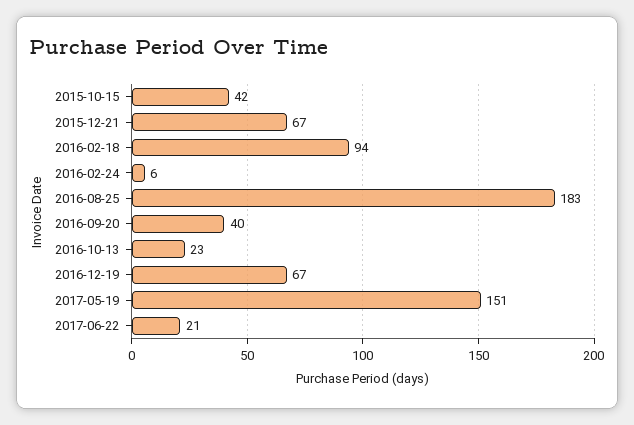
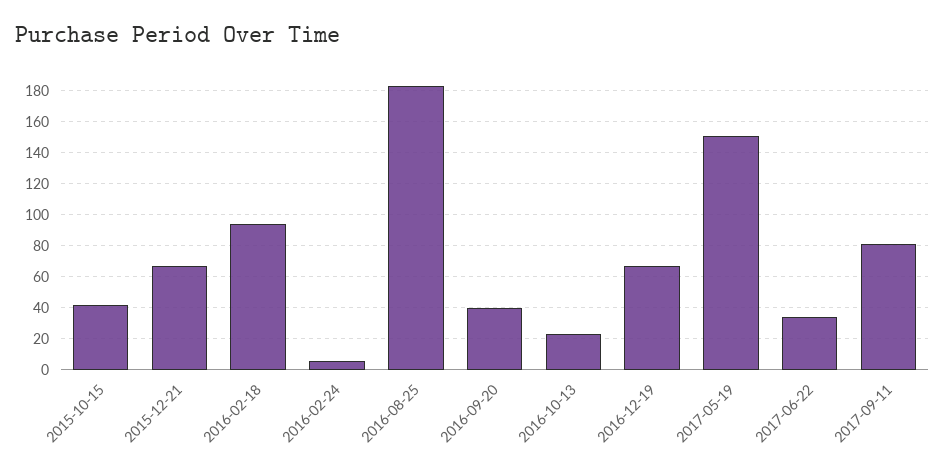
2017-06-22: 21 -> 35
2017-09-11: none -> 80

